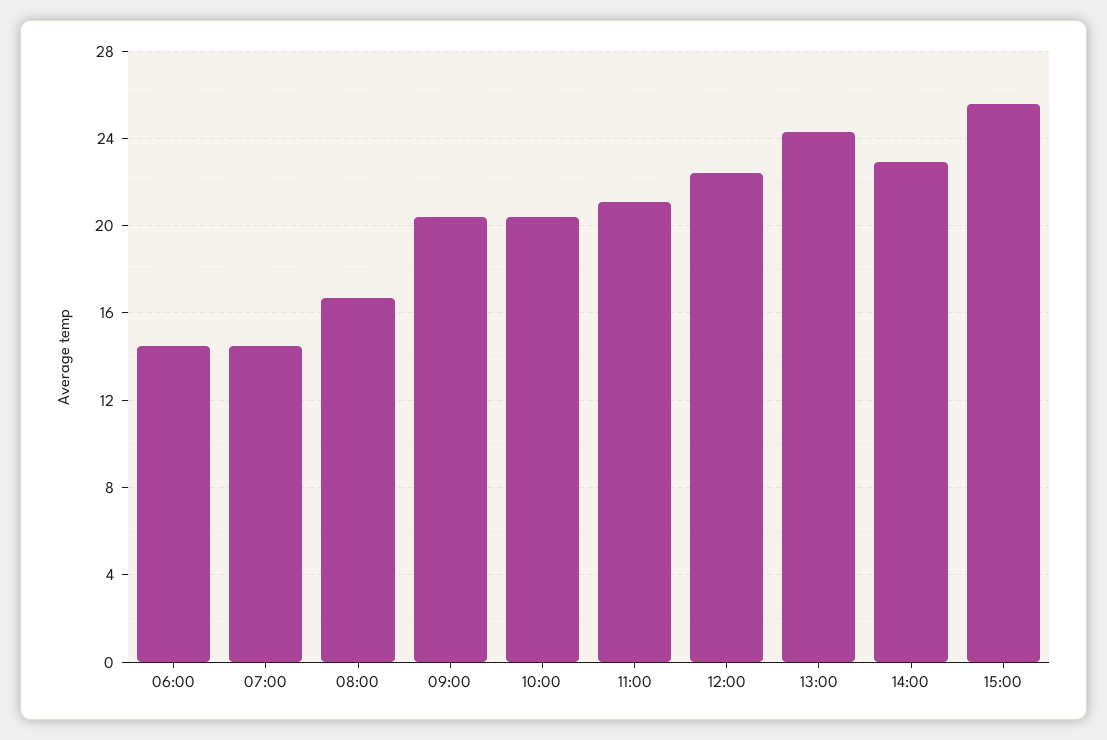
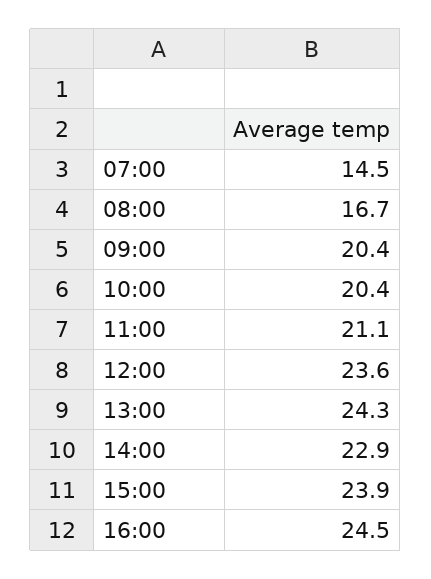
06:00: 14.5 -> none
12:00: 22.5 -> 23.6
15:00: 25.5 -> 23.9
16:00: none -> 24.5

